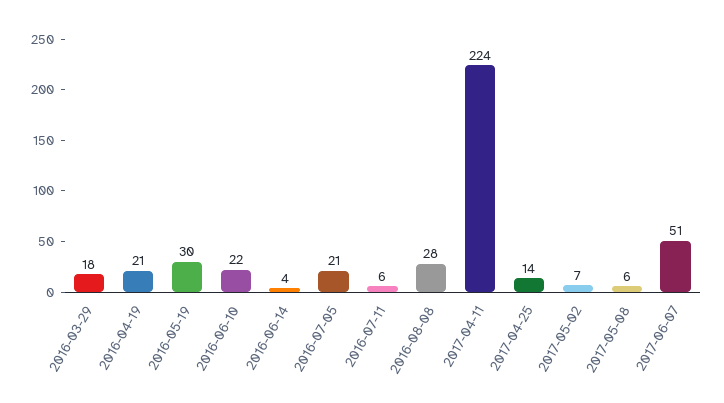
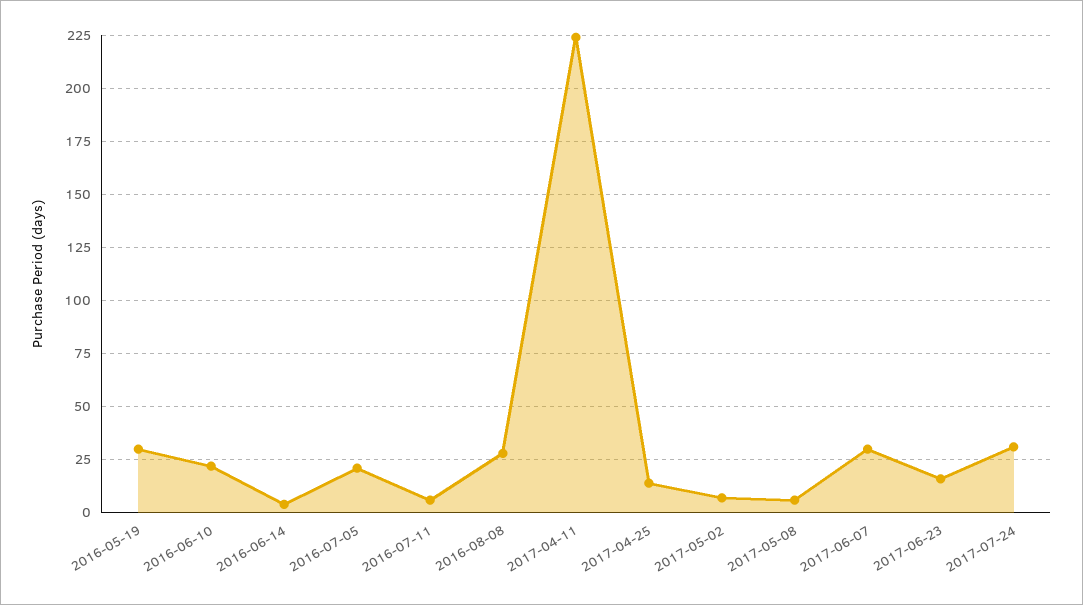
2016-03-29: 18 -> none
2016-04-19: 21 -> none
2017-06-07: 51 -> 30
2017-06-23: none -> 15
2017-07-24: none -> 30

